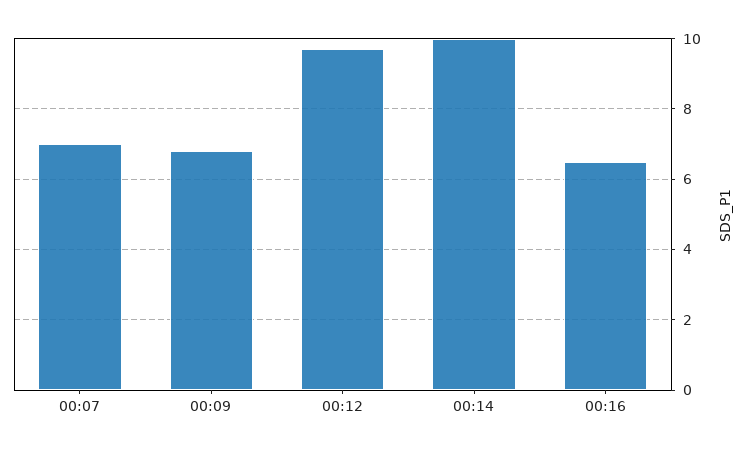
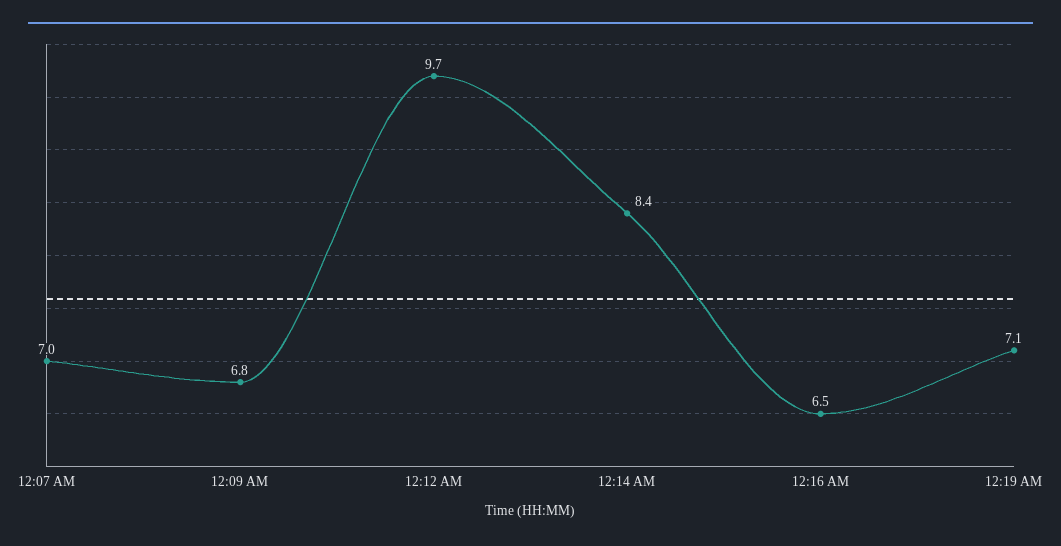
00:14: 10 -> 8.4
12:19 AM: none -> 7.1

